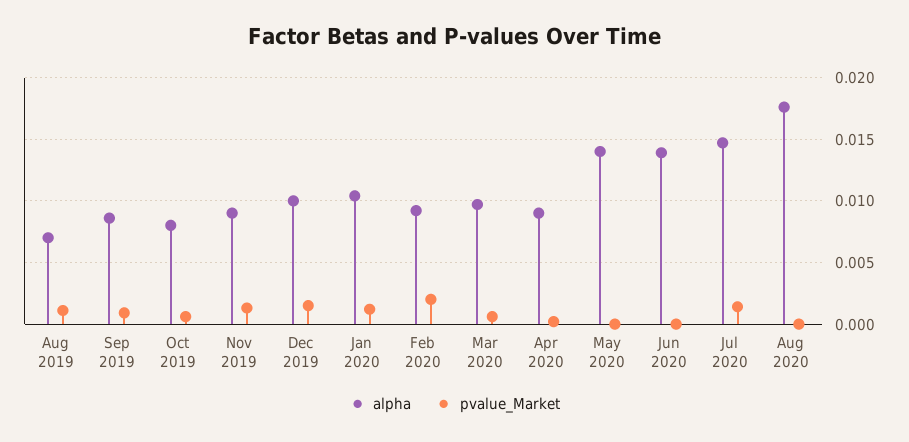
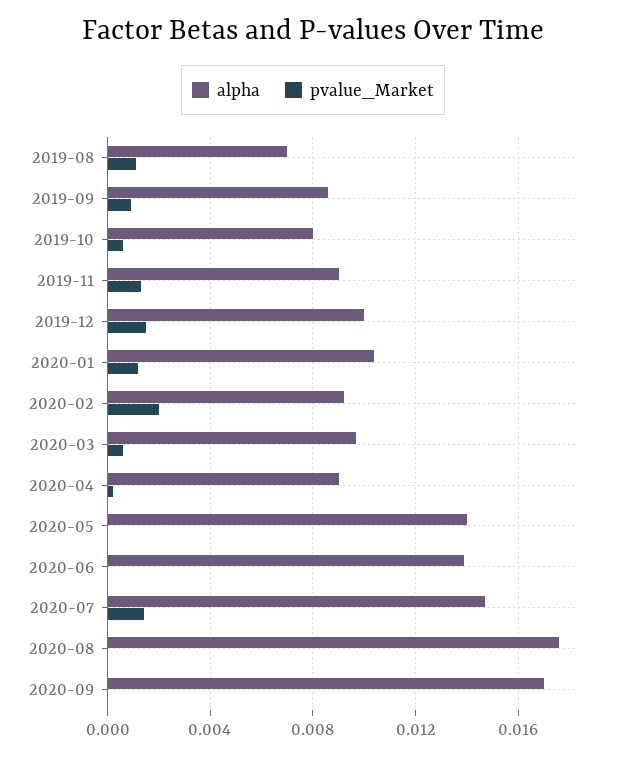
alpha, 2020-09: none -> 0.017
pvalue_Market, 2020-09: none -> 0

